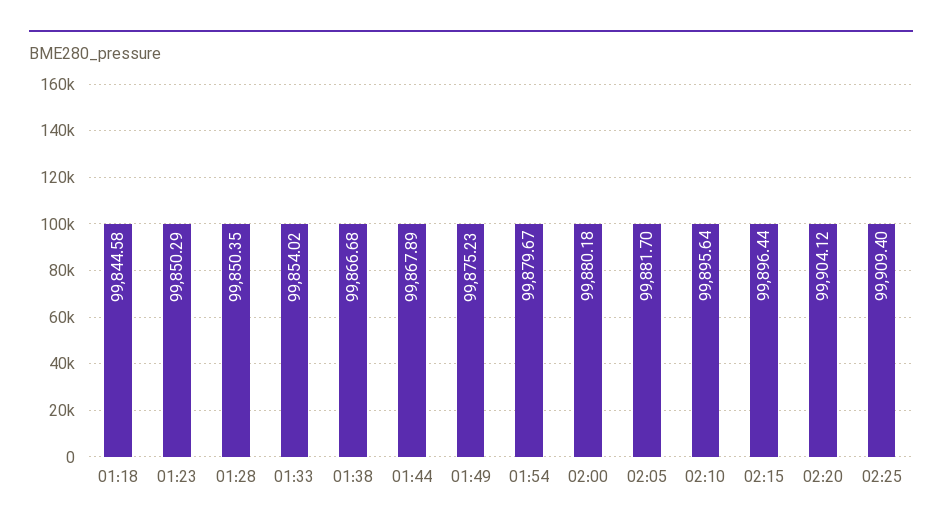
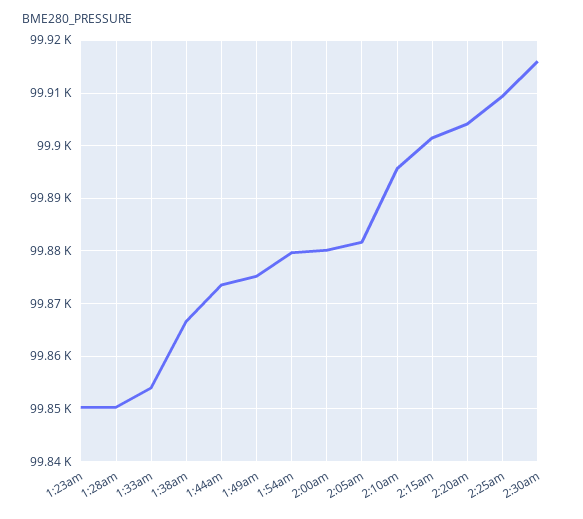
01:18: 99844.58 -> none
01:44: 99867.89 -> 99874
02:15: 99896.44 -> 99902
2:30am: none -> 99916

